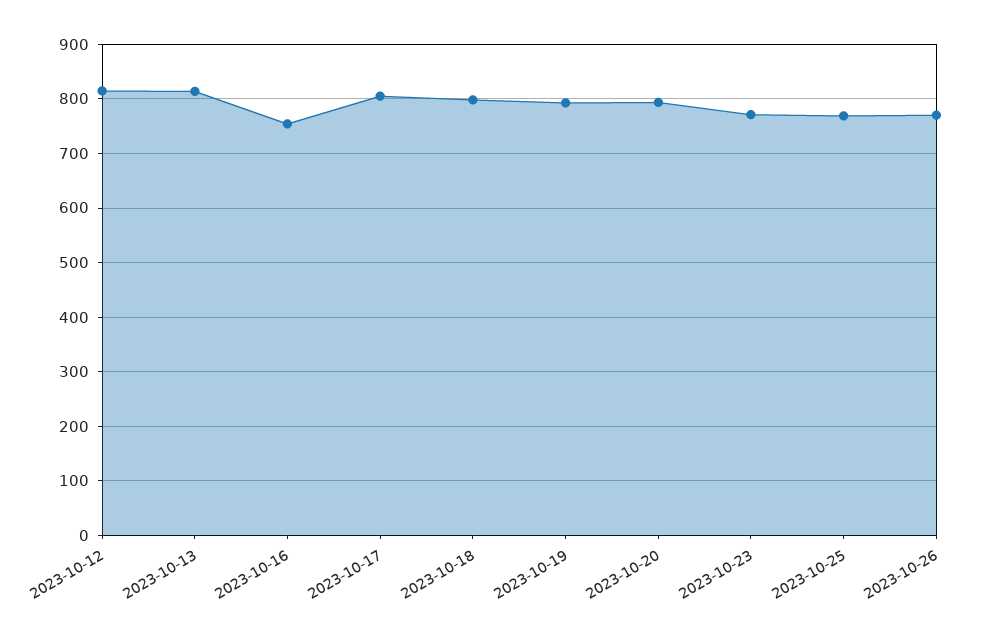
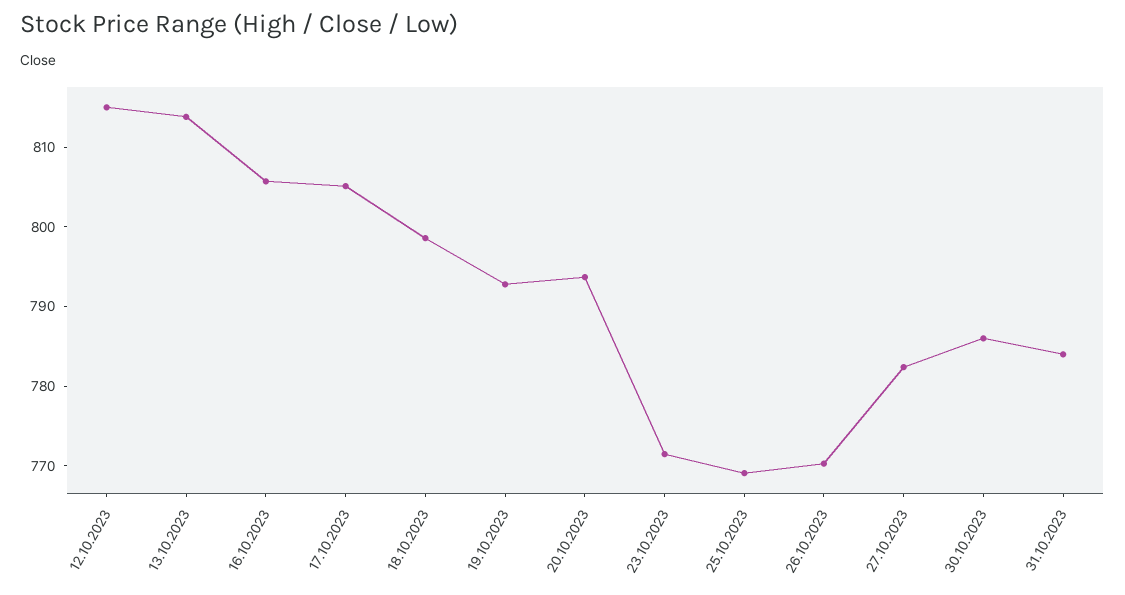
2023-10-16: 760 -> 806
27.10.2023: none -> 782
30.10.2023: none -> 786
31.10.2023: none -> 784

